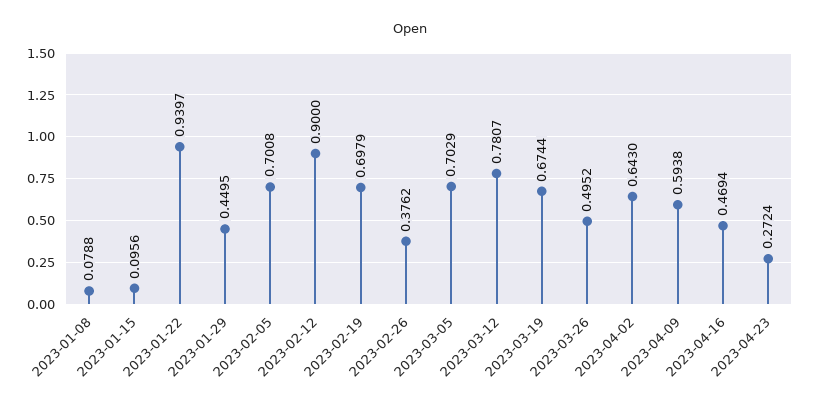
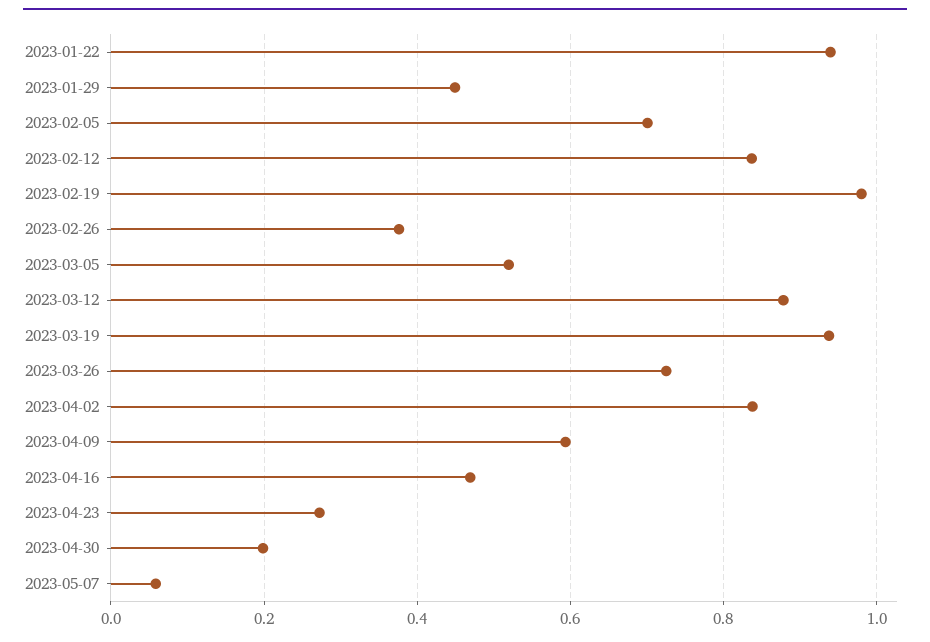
2023-01-08: 0.0788 -> none
2023-01-15: 0.0956 -> none
2023-02-12: 0.9 -> 0.84
2023-02-19: 0.6979 -> 0.98
2023-03-05: 0.7029 -> 0.52
2023-03-12: 0.7807 -> 0.88
2023-03-19: 0.6744 -> 0.94
2023-03-26: 0.4952 -> 0.72
2023-04-02: 0.643 -> 0.84
2023-04-30: none -> 0.2
2023-05-07: none -> 0.06

